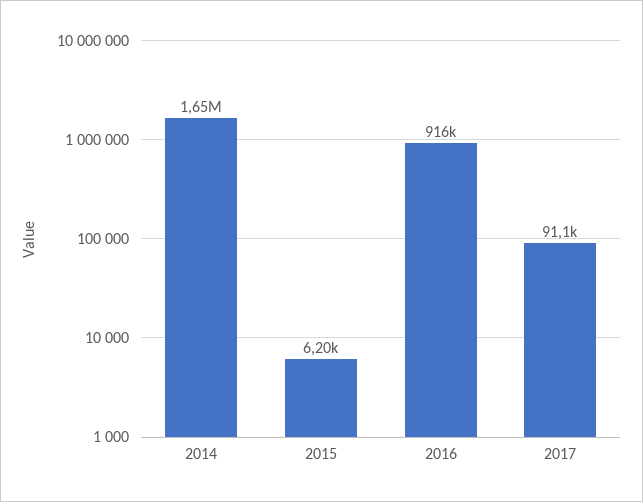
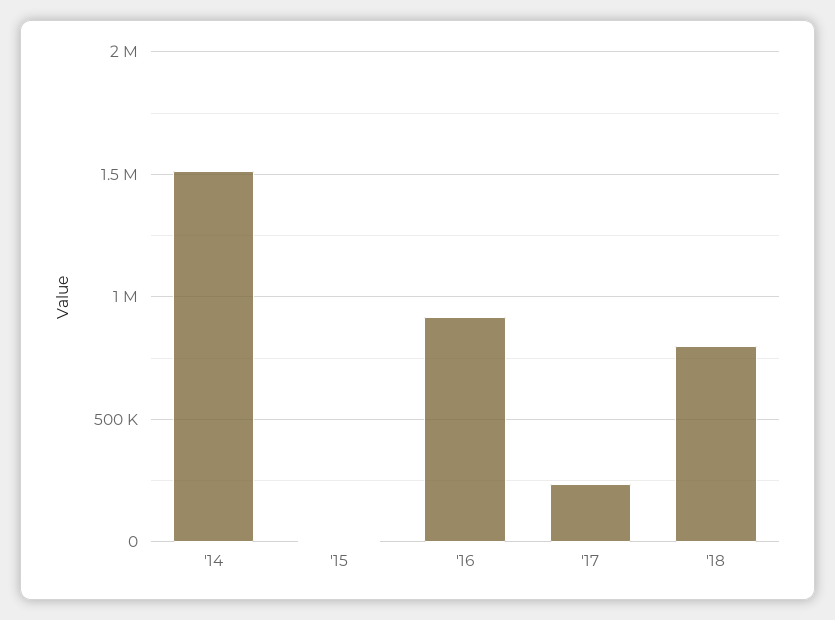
2014: 1650000 -> 1500000
2017: 91100 -> 250000
'18: none -> 800000

